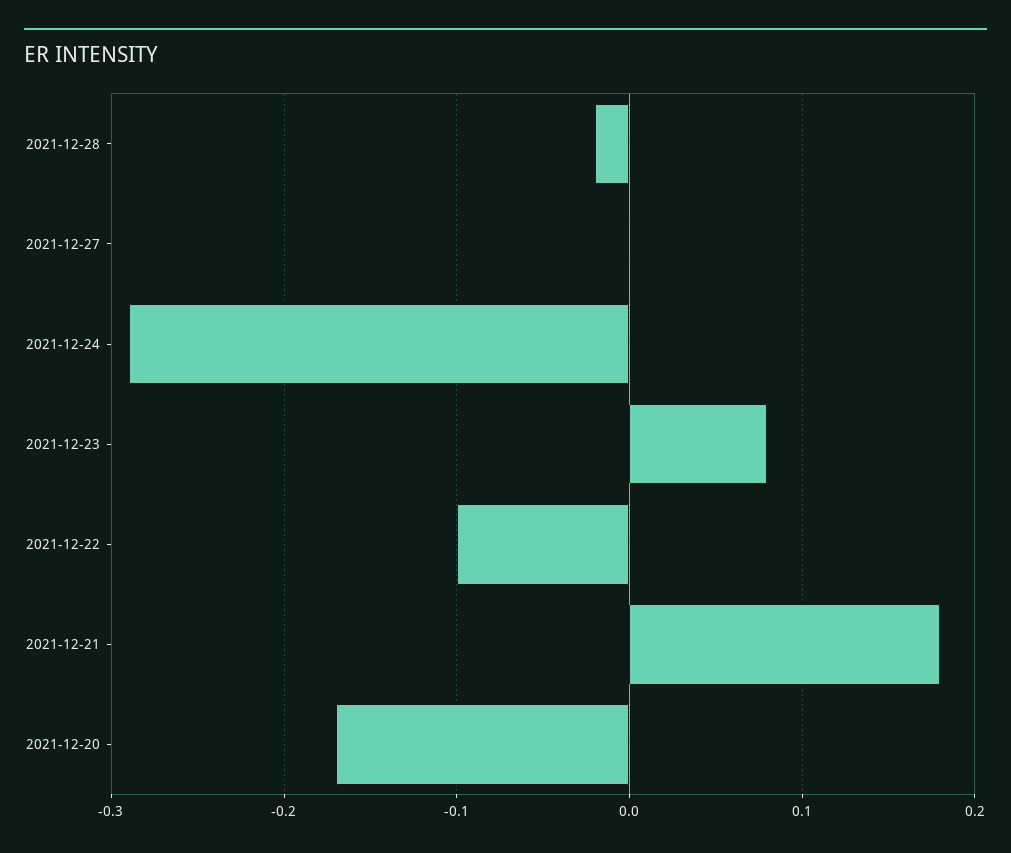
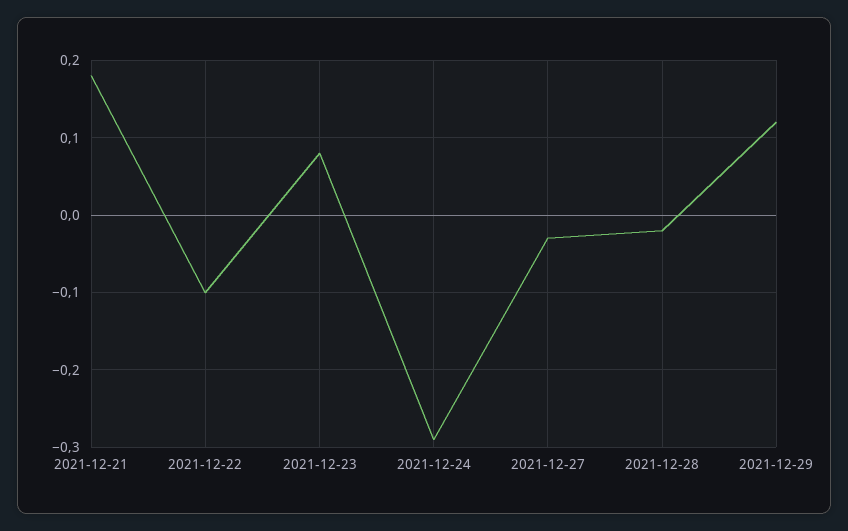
2021-12-27: 0 -> -0.03
2021-12-20: -0.17 -> none
2021-12-29: none -> 0.12

